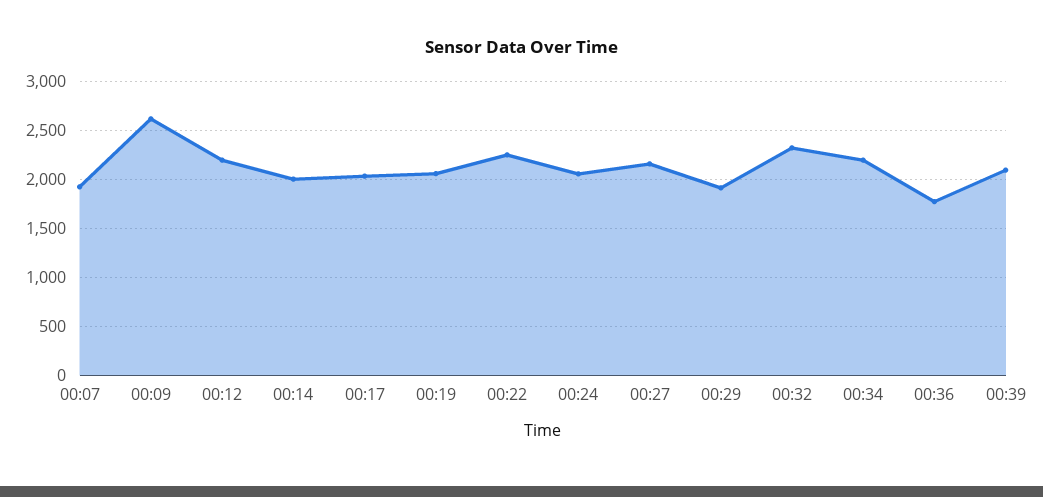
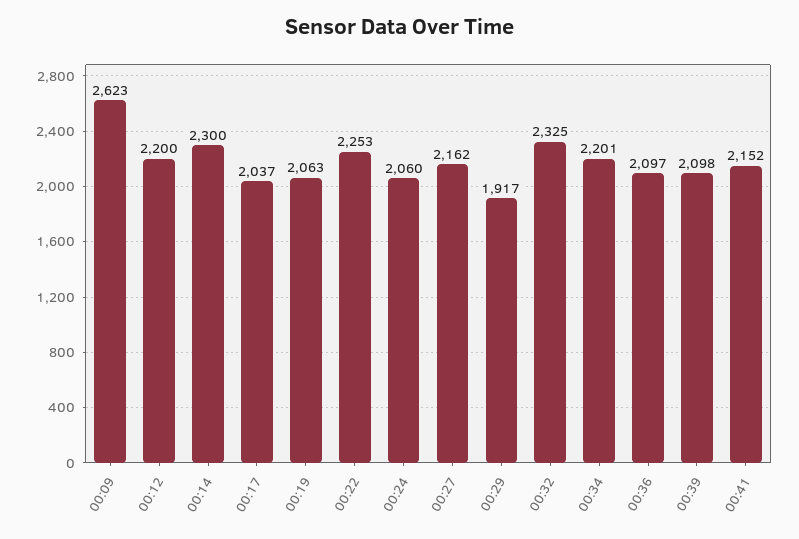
00:07: 1900 -> none
00:14: 2000 -> 2300
00:36: 1800 -> 2097
00:41: none -> 2152

